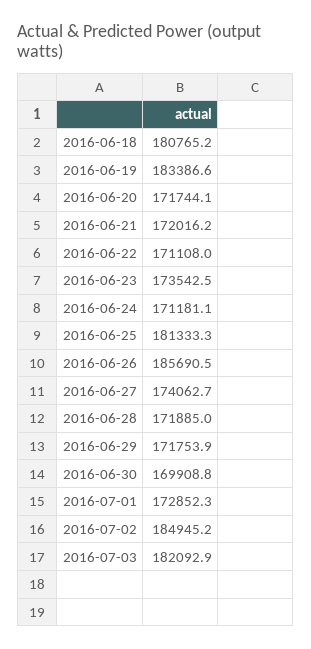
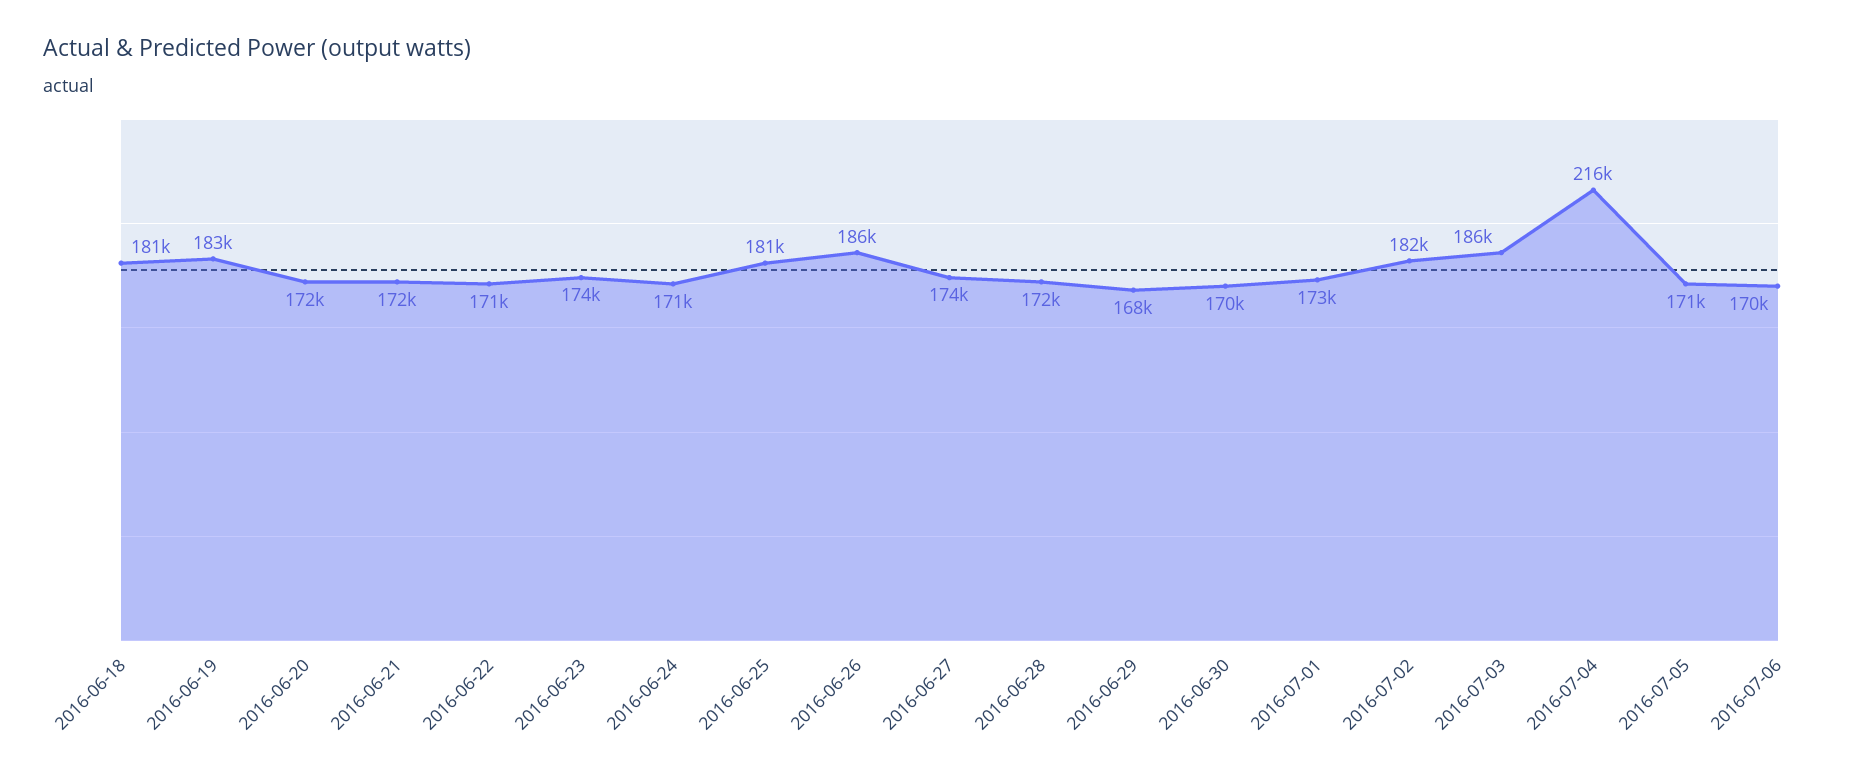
2016-06-29: 171753.9 -> 168000
2016-07-02: 184945.2 -> 182000
2016-07-03: 182092.9 -> 186000
2016-07-04: none -> 216000
2016-07-05: none -> 171000
2016-07-06: none -> 170000

